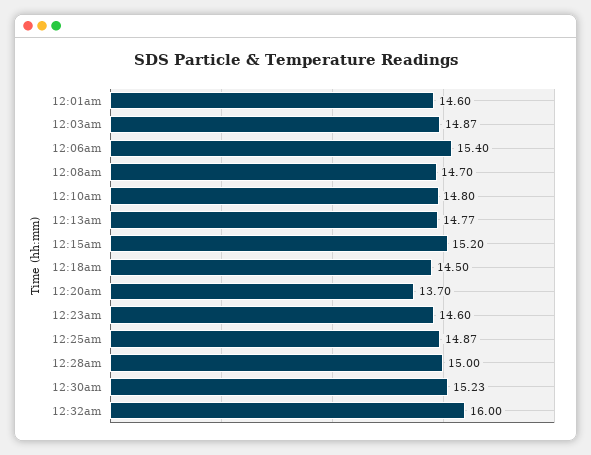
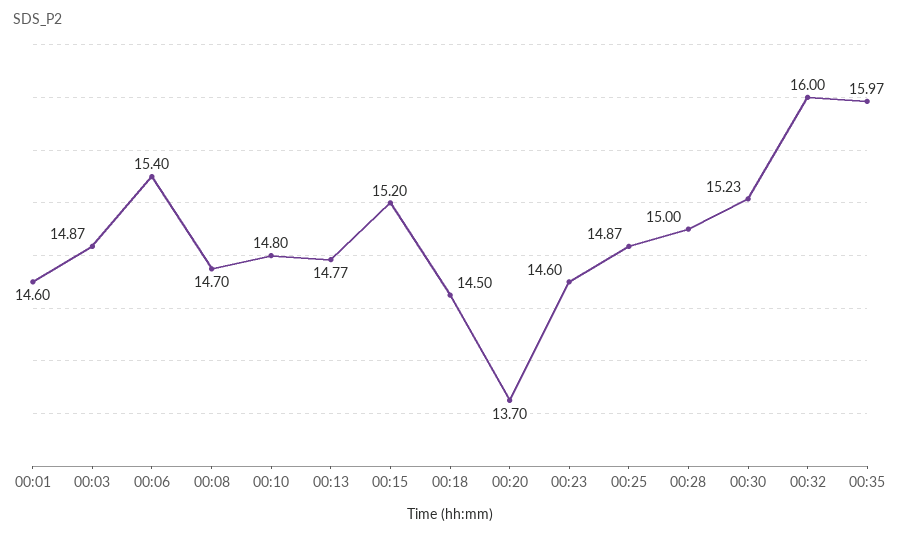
00:35: none -> 15.97

